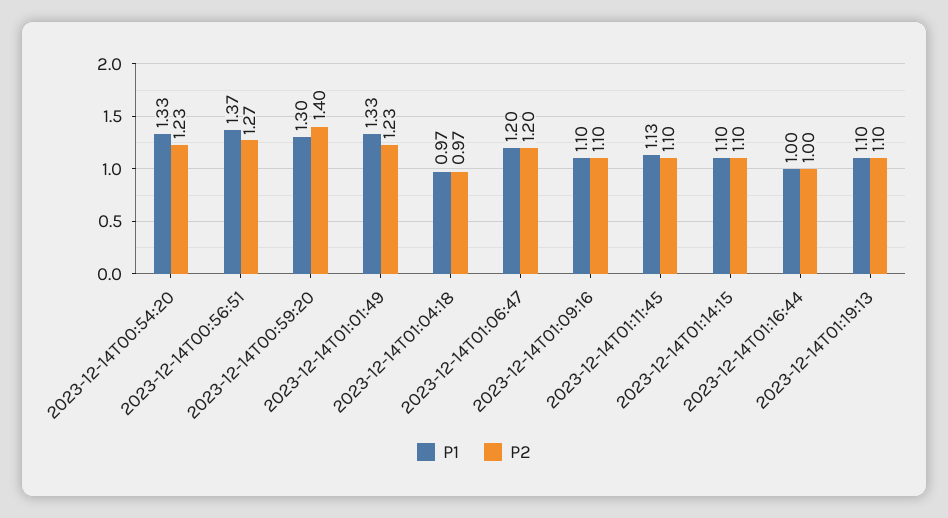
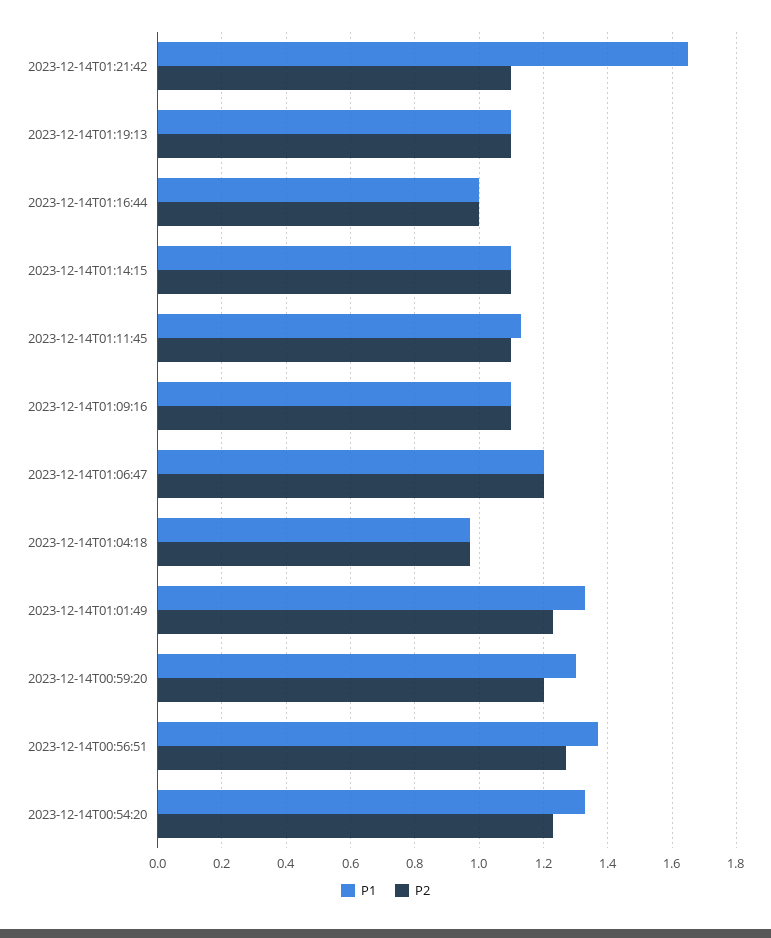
P2, 2023-12-14T00:59:20: 1.4 -> 1.2
P1, 2023-12-14T01:21:42: none -> 1.65
P2, 2023-12-14T01:21:42: none -> 1.1

